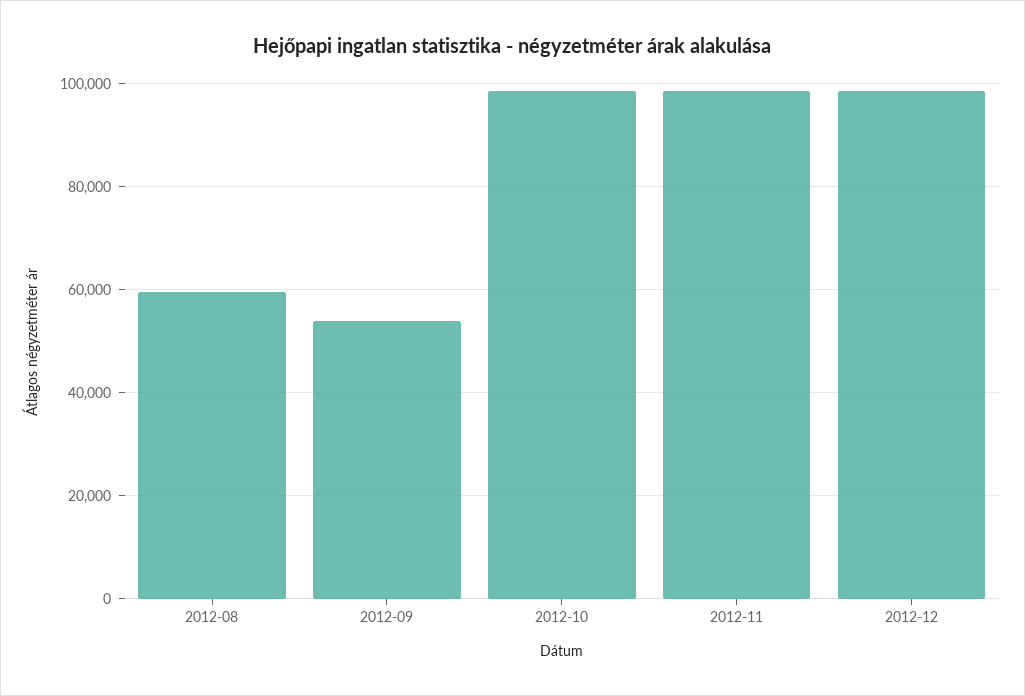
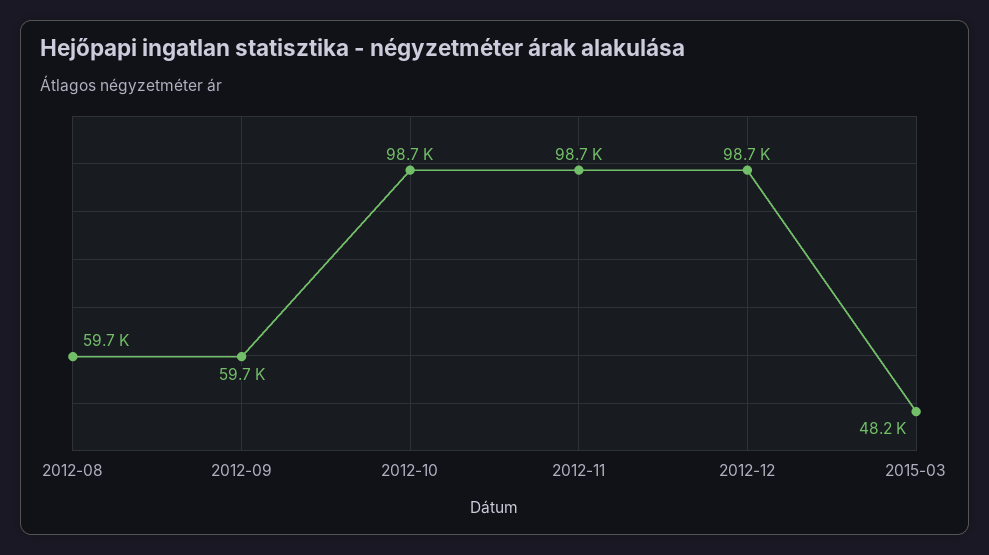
2012-09: 54000 -> 59700
2015-03: none -> 48200

